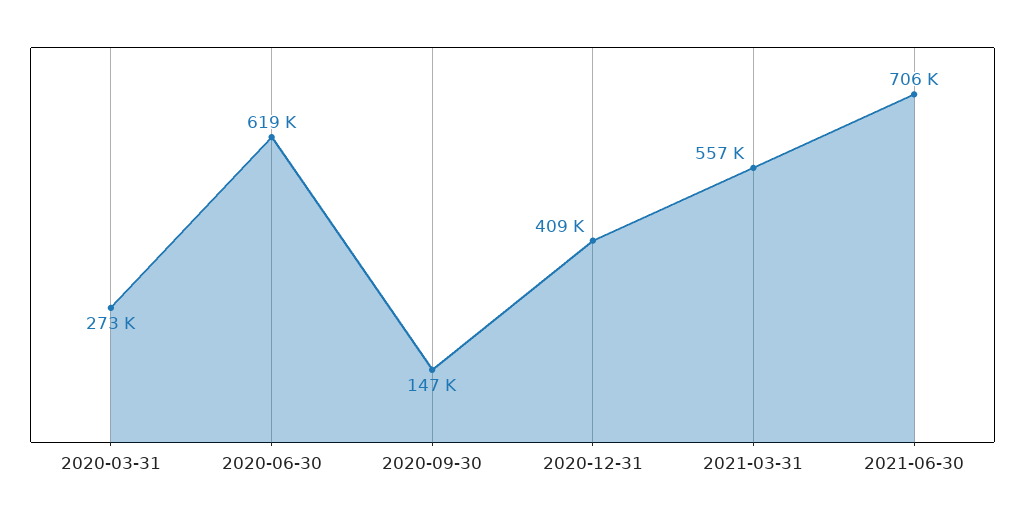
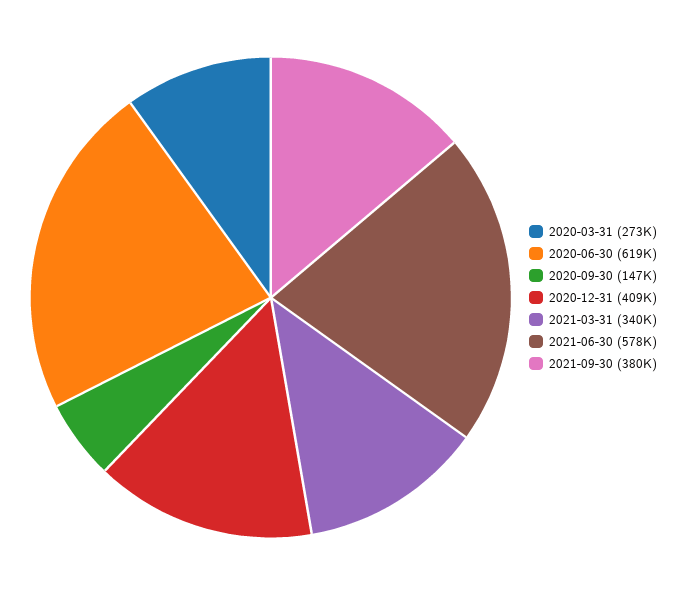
2021-03-31: 557000 -> 340000
2021-06-30: 706000 -> 578000
2021-09-30: none -> 380000

